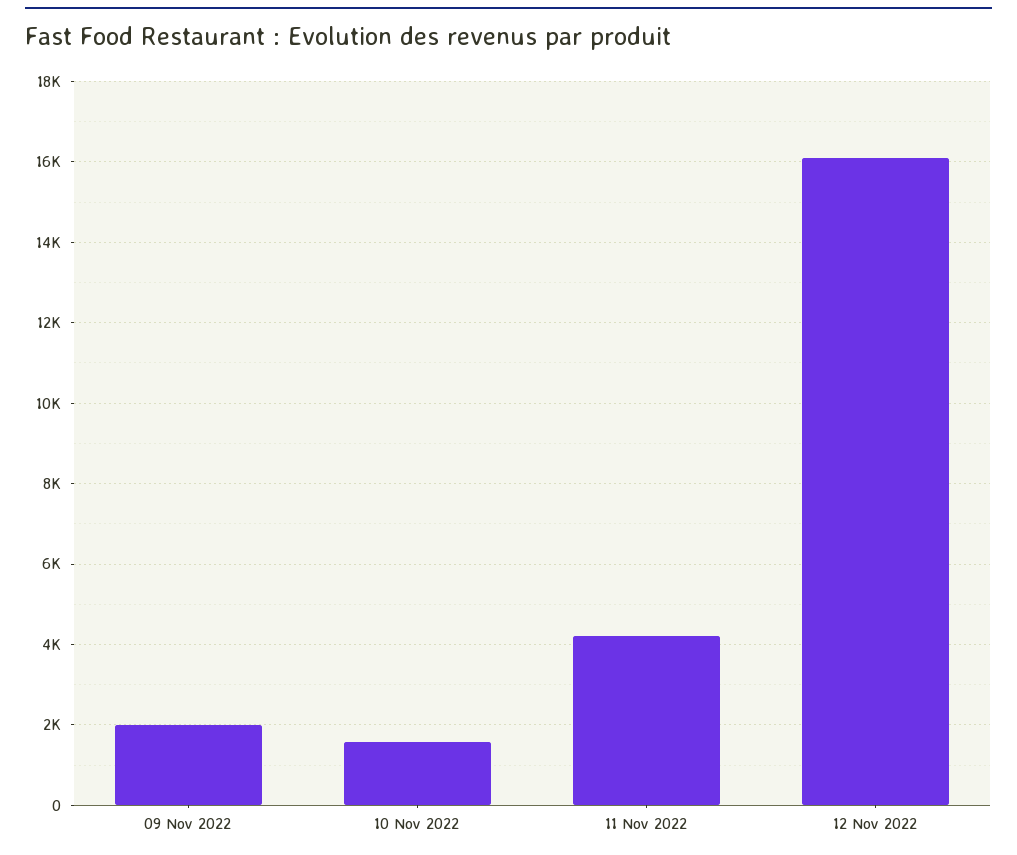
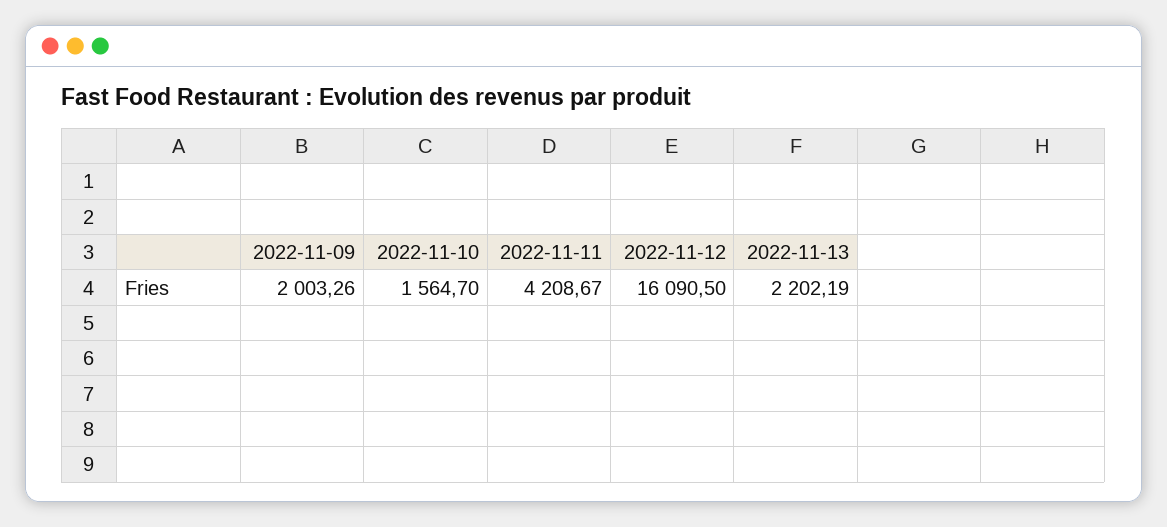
2022-11-13: none -> 2202.19

